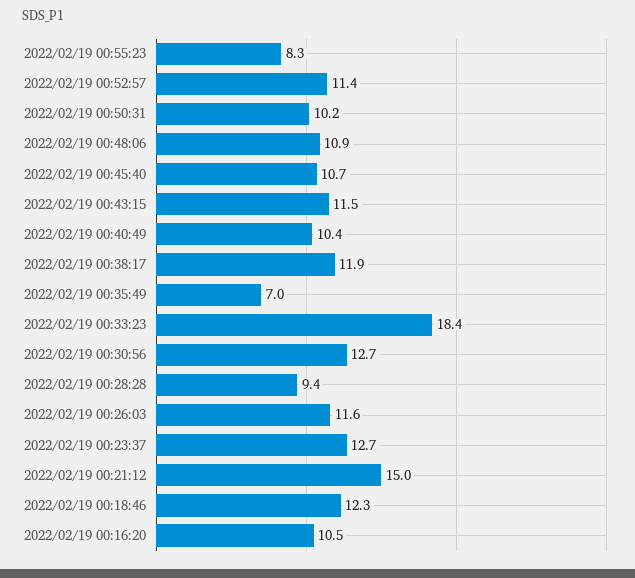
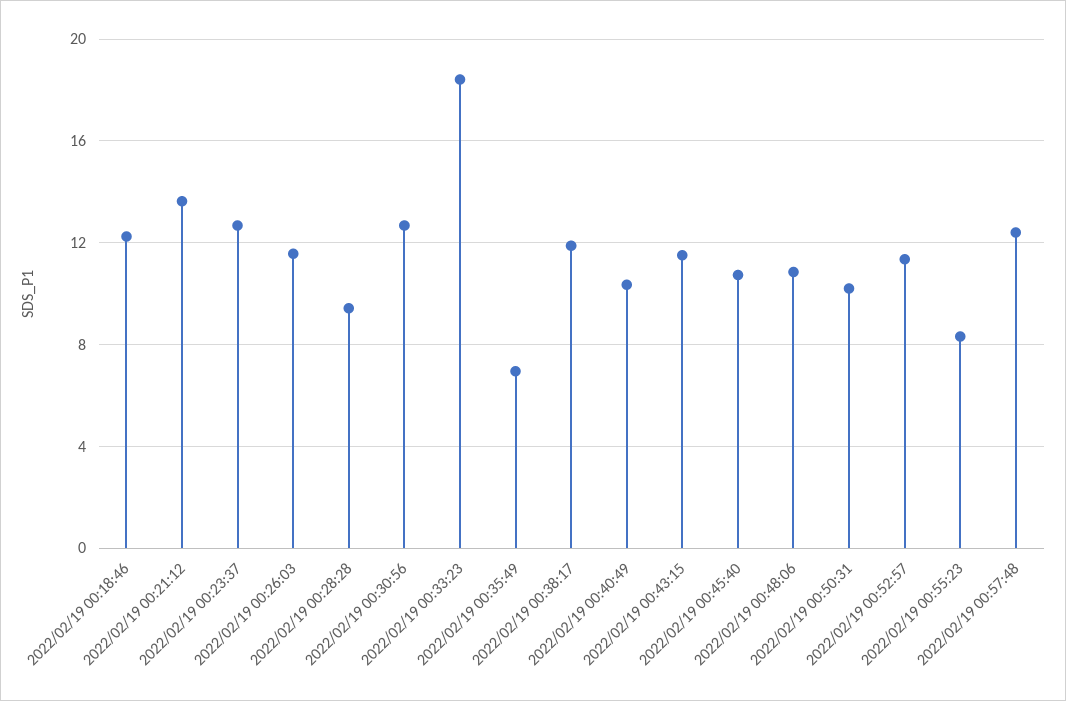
2022/02/19 00:21:12: 15 -> 13.5
2022/02/19 00:16:20: 10.5 -> none
2022/02/19 00:57:48: none -> 12.5

